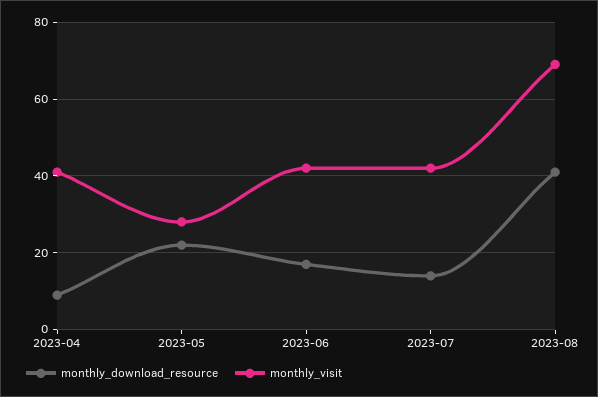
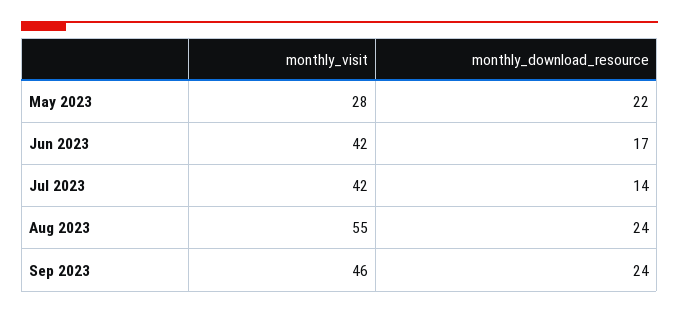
monthly_download_resource, 2023-04: 10 -> none
monthly_visit, 2023-04: 40 -> none
monthly_download_resource, 2023-08: 40 -> 24
monthly_visit, 2023-08: 70 -> 55
monthly_visit, Sep 2023: none -> 46
monthly_download_resource, Sep 2023: none -> 24

